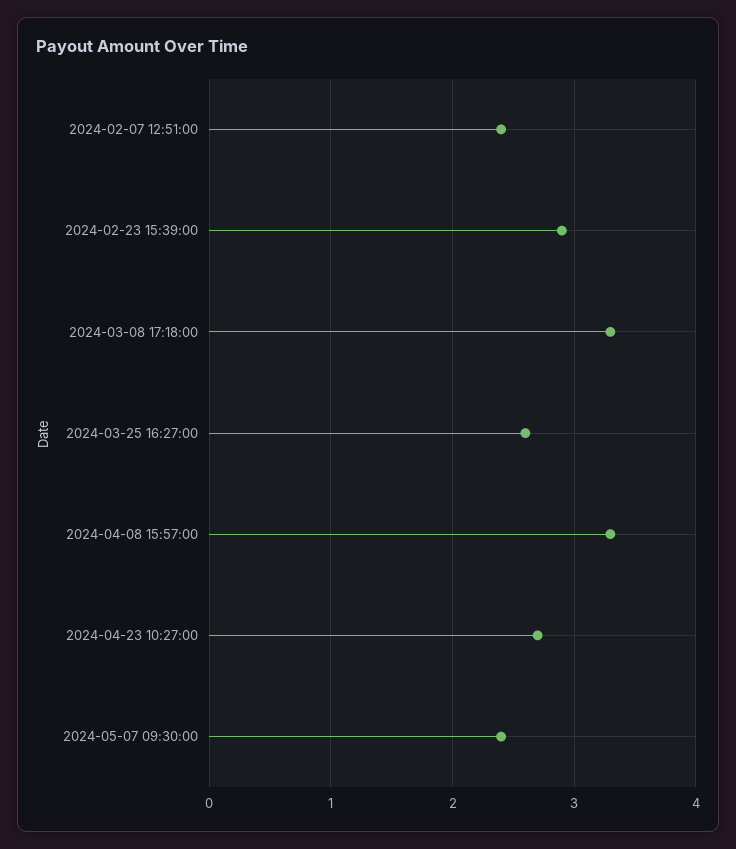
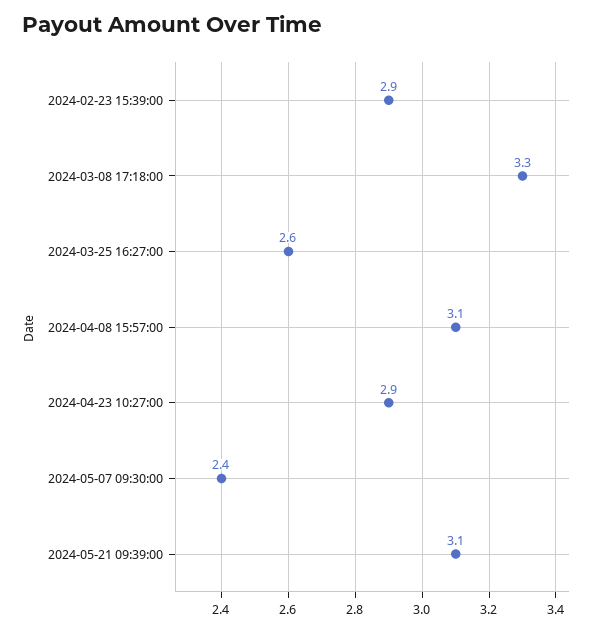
2024-02-07 12:51:00: 2.4 -> none
2024-04-08 15:57:00: 3.3 -> 3.1
2024-04-23 10:27:00: 2.7 -> 2.9
2024-05-21 09:39:00: none -> 3.1

